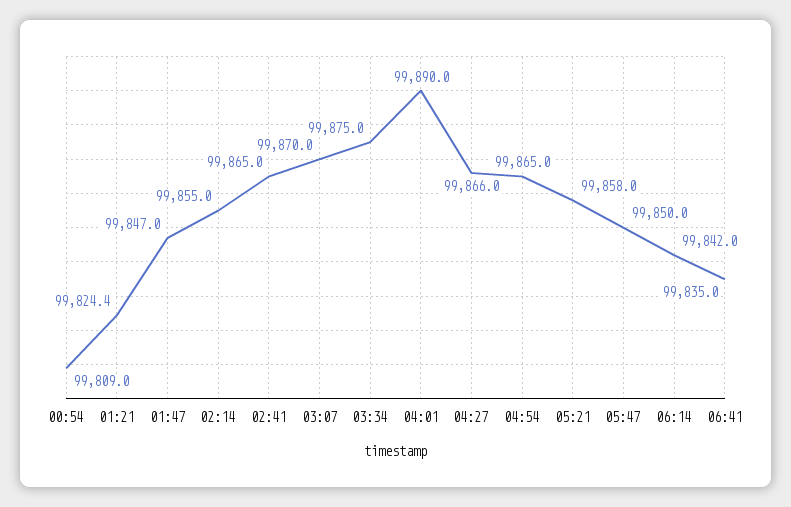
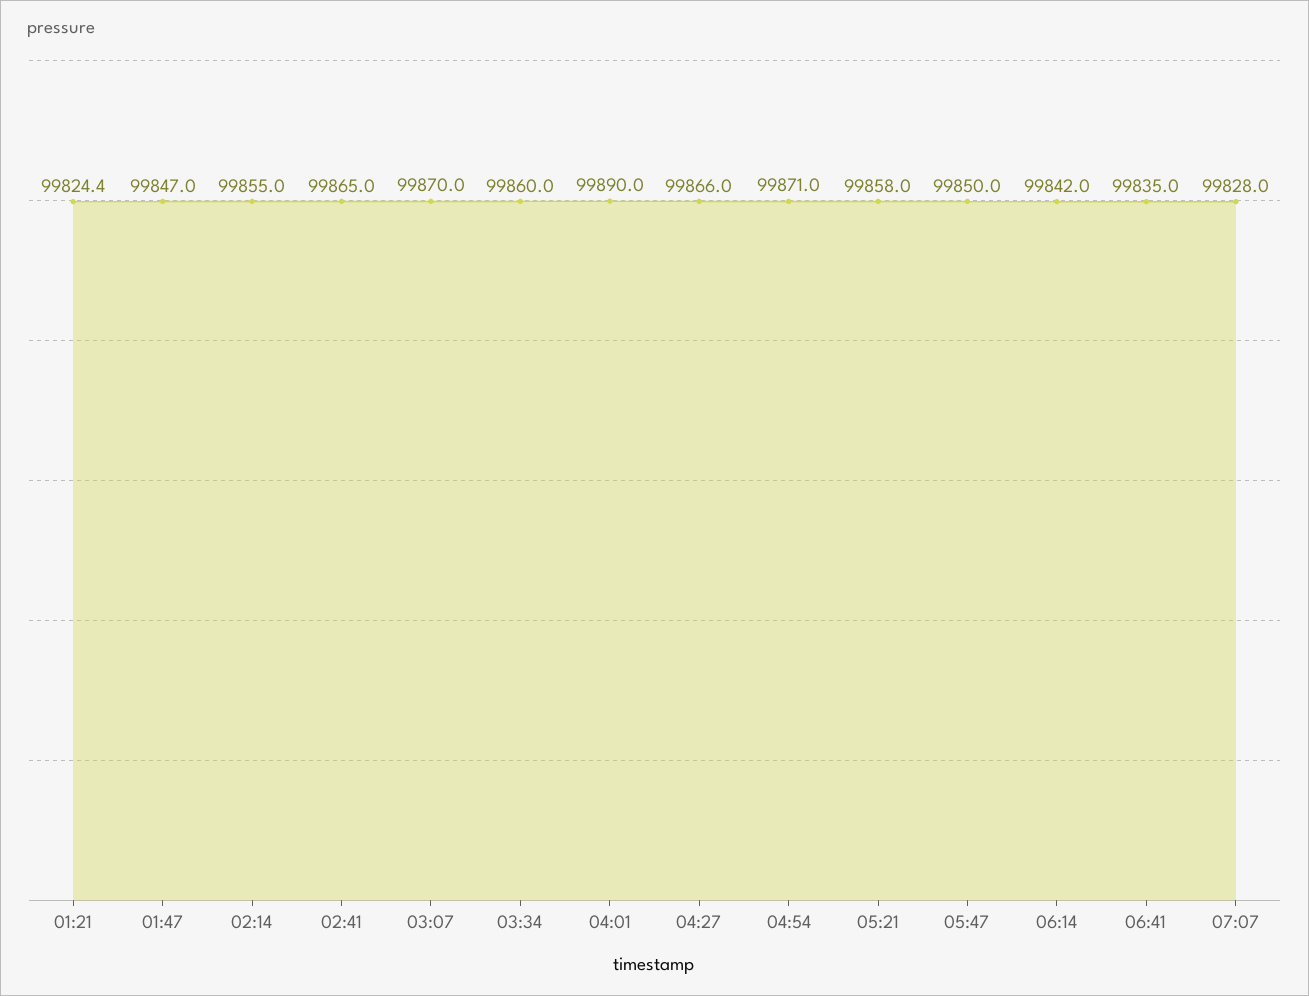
00:54: 99809 -> none
03:34: 99875 -> 99860
04:54: 99865 -> 99871
07:07: none -> 99828

